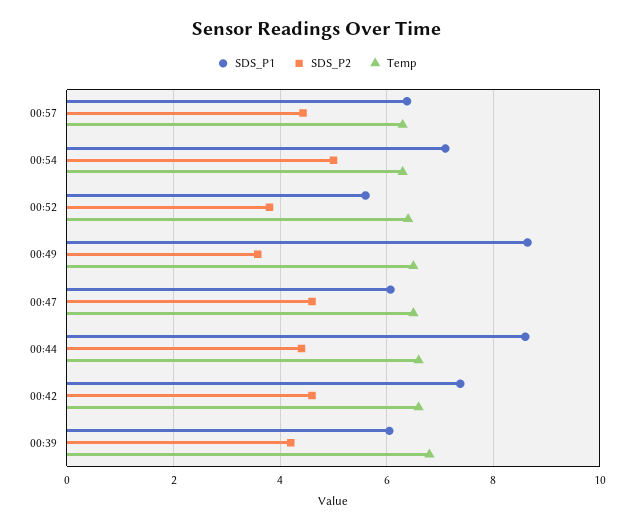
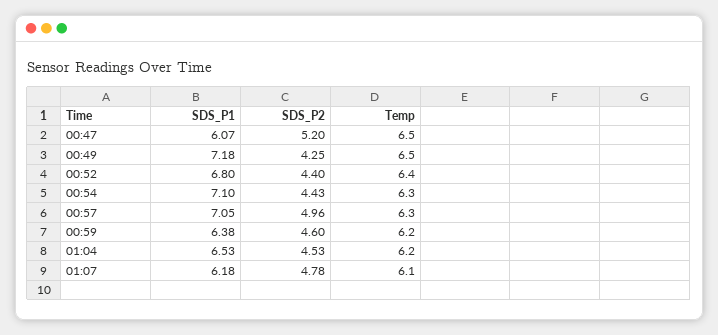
SDS_P1, 00:57: 6.4 -> 7.05
SDS_P2, 00:57: 4.4 -> 4.96
SDS_P2, 00:54: 5 -> 4.43
SDS_P1, 00:52: 5.6 -> 6.8
SDS_P2, 00:52: 3.8 -> 4.4
SDS_P1, 00:49: 8.6 -> 7.18
SDS_P2, 00:49: 3.6 -> 4.25
SDS_P2, 00:47: 4.6 -> 5.2
SDS_P1, 00:44: 8.6 -> none
SDS_P2, 00:44: 4.4 -> none
Temp, 00:44: 6.6 -> none
SDS_P1, 00:42: 7.4 -> none
SDS_P2, 00:42: 4.6 -> none
Temp, 00:42: 6.6 -> none
SDS_P1, 00:39: 6 -> none
SDS_P2, 00:39: 4.2 -> none
Temp, 00:39: 6.8 -> none
SDS_P1, 00:59: none -> 6.38
SDS_P2, 00:59: none -> 4.6
Temp, 00:59: none -> 6.2
SDS_P1, 01:04: none -> 6.53
SDS_P2, 01:04: none -> 4.53
Temp, 01:04: none -> 6.2
SDS_P1, 01:07: none -> 6.18
SDS_P2, 01:07: none -> 4.78
Temp, 01:07: none -> 6.1

